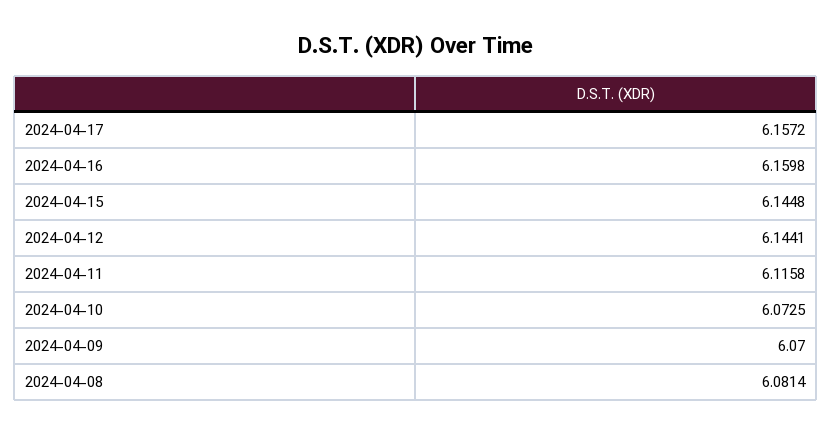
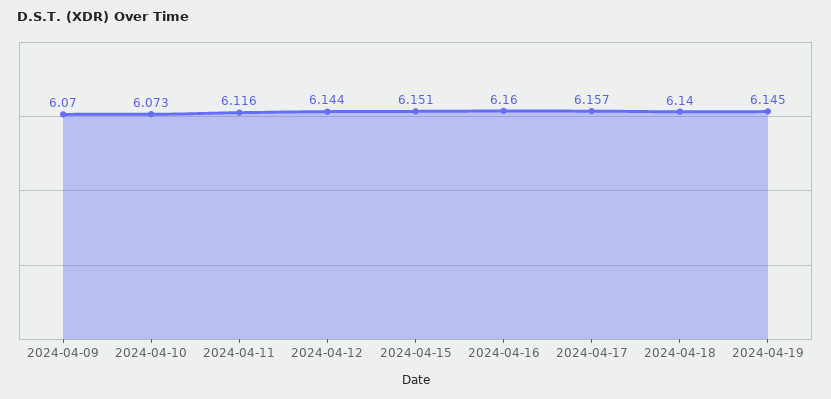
2024-04-15: 6.1448 -> 6.151
2024-04-08: 6.0814 -> none
2024-04-18: none -> 6.14
2024-04-19: none -> 6.145

